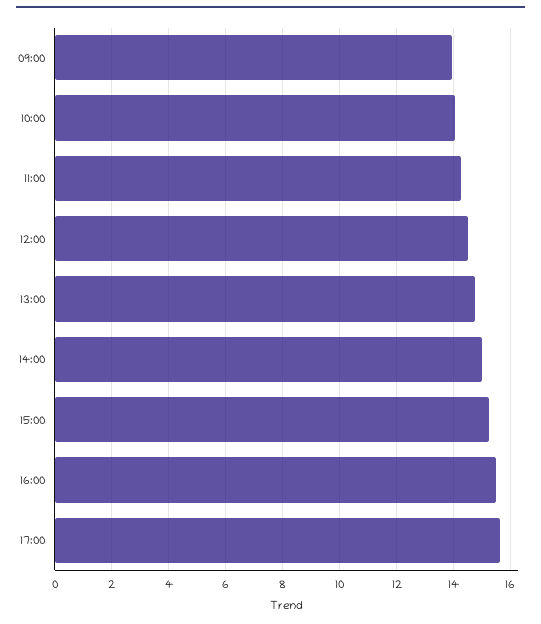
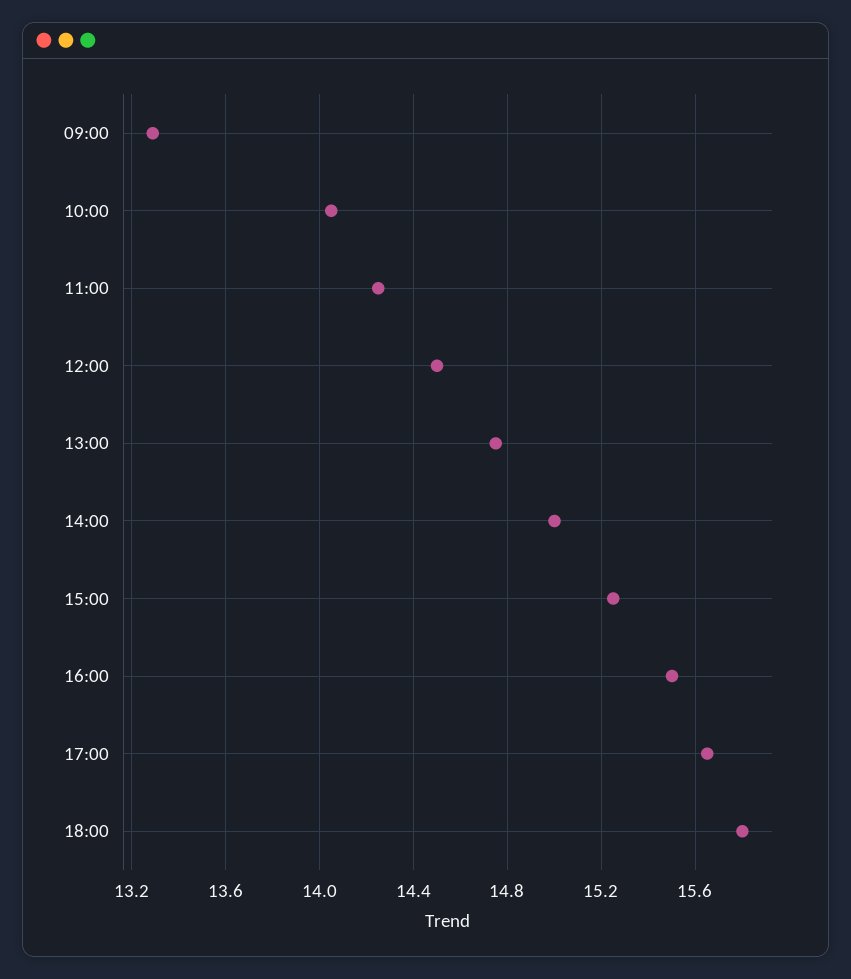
09:00: 14 -> 13.3
18:00: none -> 15.8

